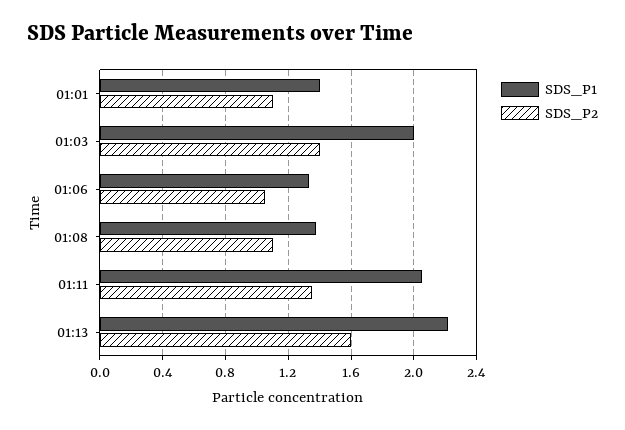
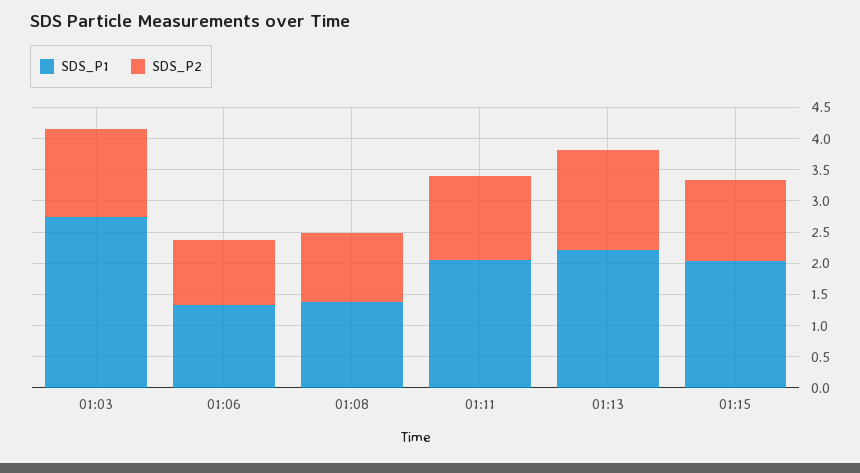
SDS_P1, 01:01: 1.4 -> none
SDS_P2, 01:01: 1.1 -> none
SDS_P1, 01:03: 2 -> 2.75
SDS_P1, 01:15: none -> 2
SDS_P2, 01:15: none -> 1.25

